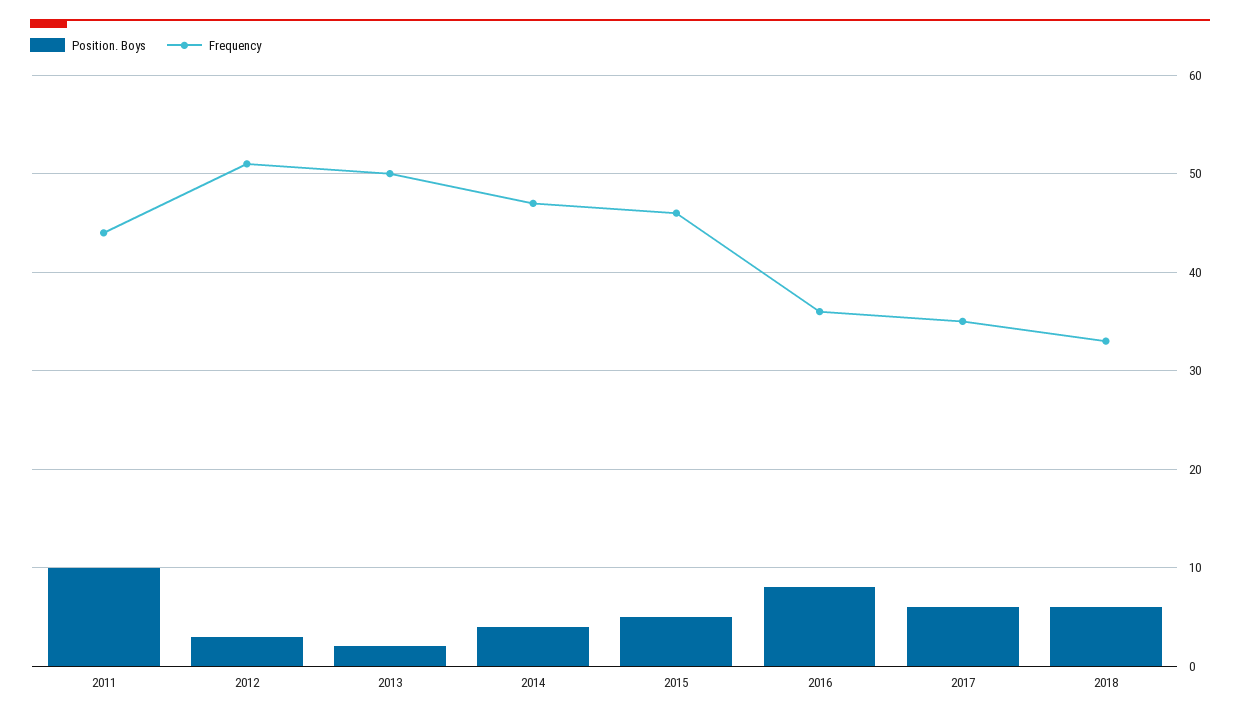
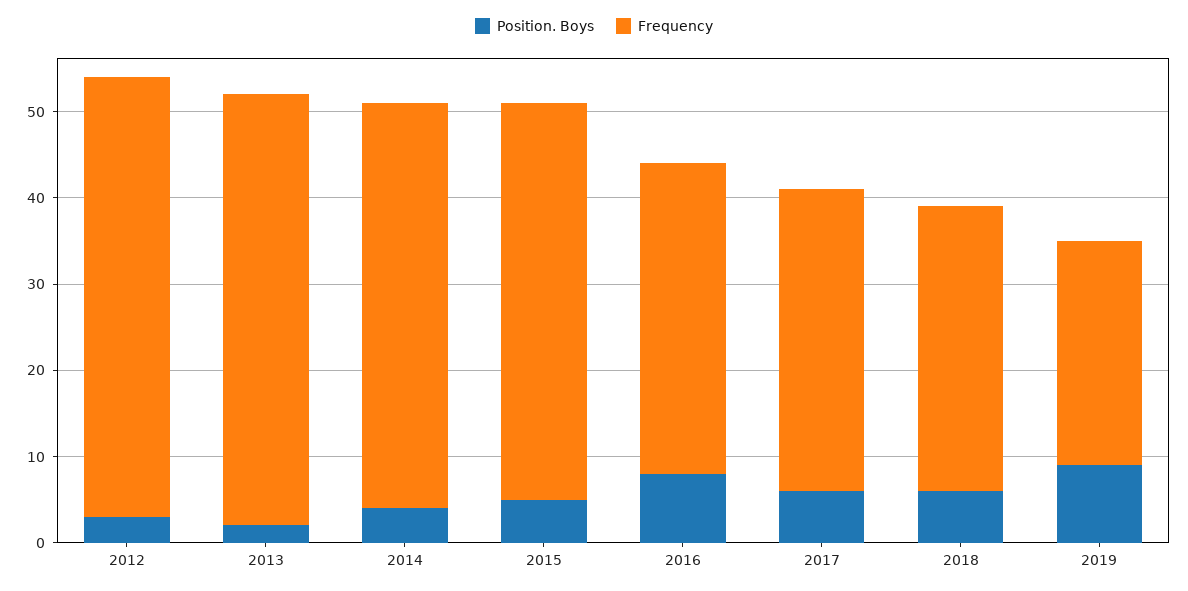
Position. Boys, 2011: 10 -> none
Frequency, 2011: 44 -> none
Position. Boys, 2019: none -> 9
Frequency, 2019: none -> 26

